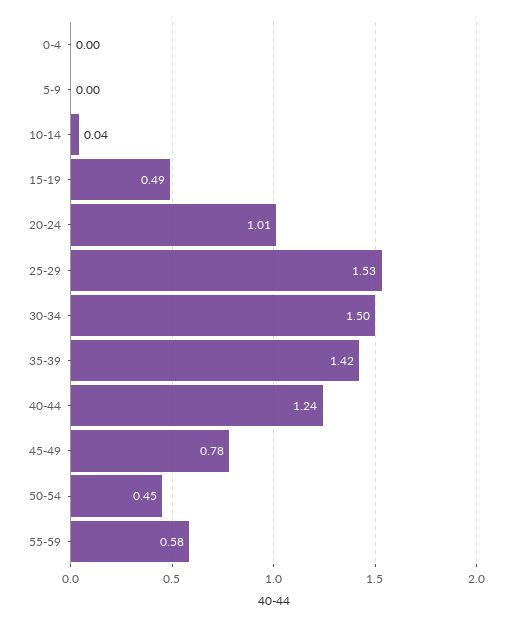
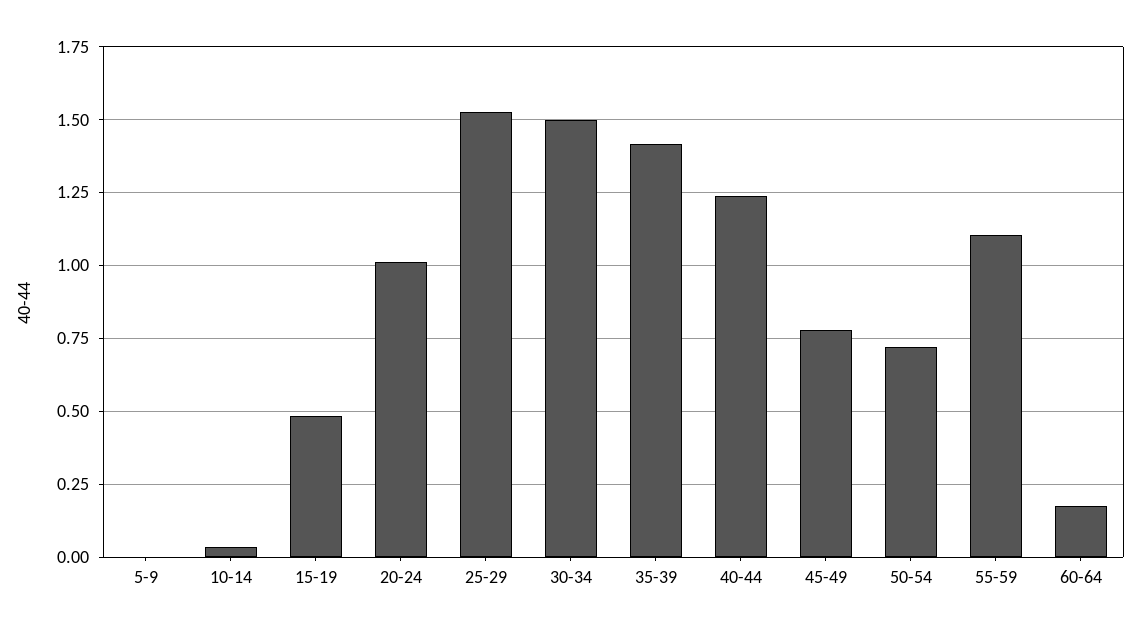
0-4: 0 -> none
50-54: 0.45 -> 0.725
55-59: 0.58 -> 1.1
60-64: none -> 0.175

